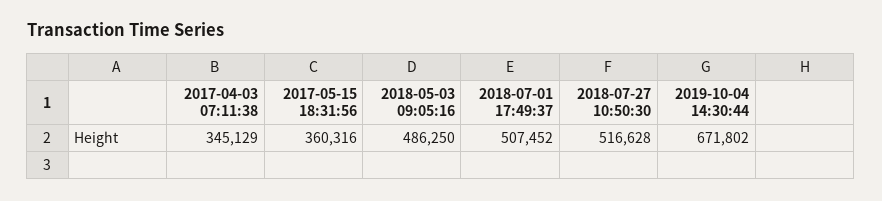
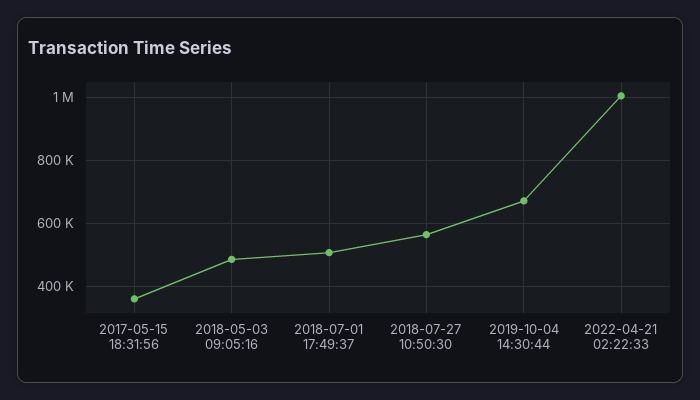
2017-04-03 07:11:38: 345129 -> none
2018-07-27 10:50:30: 516628 -> 560000
2022-04-21 02:22:33: none -> 1000000

